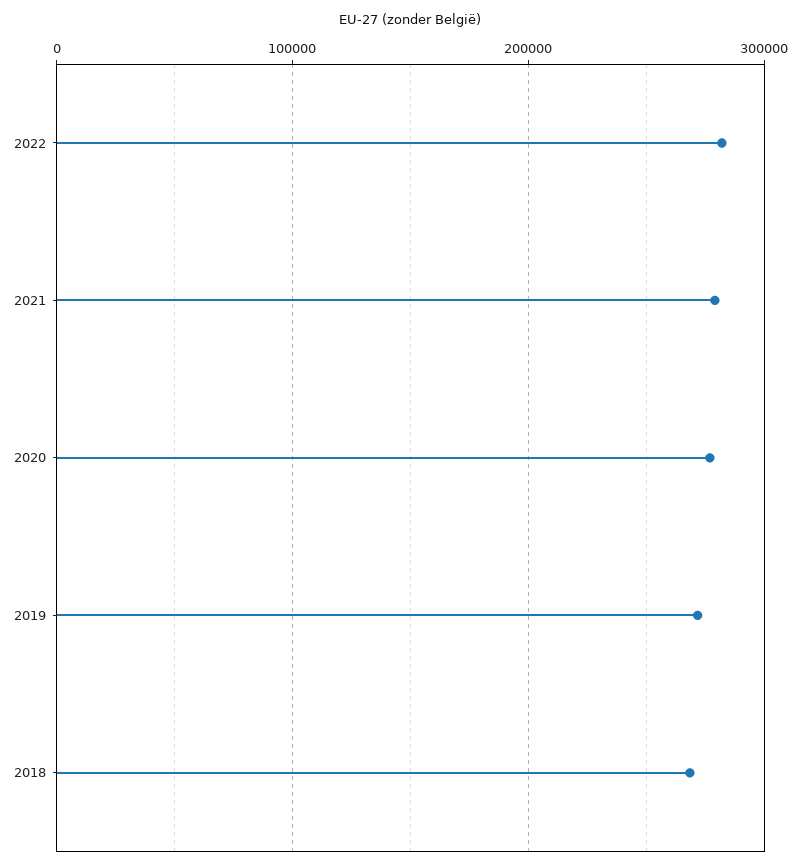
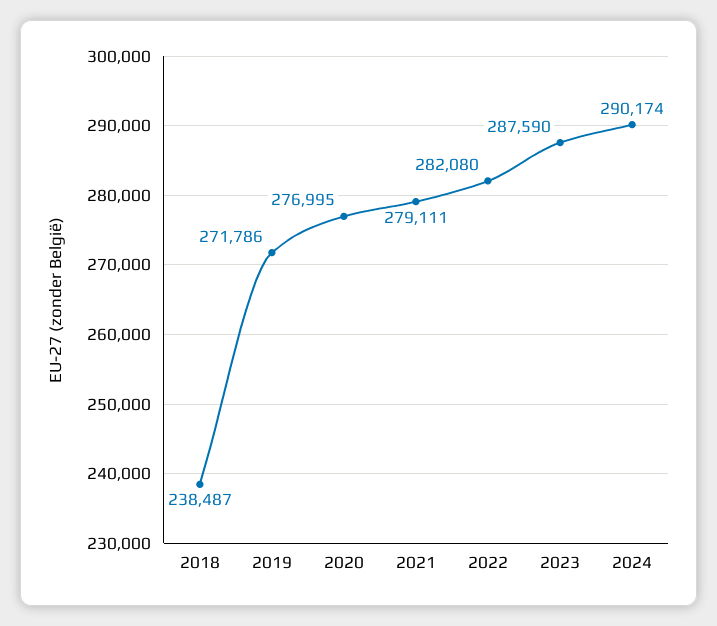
2018: 270000 -> 238487
2023: none -> 287590
2024: none -> 290174

